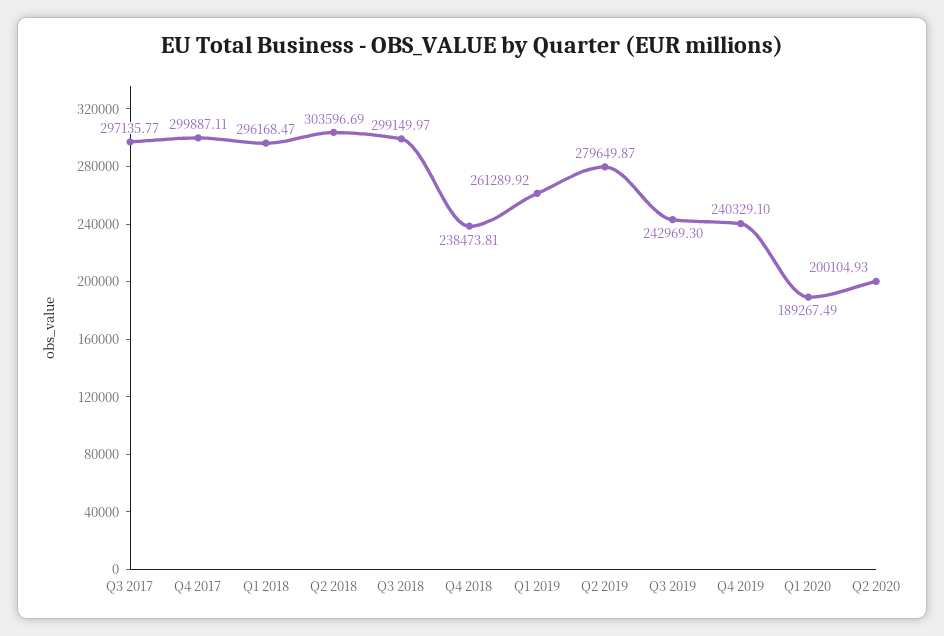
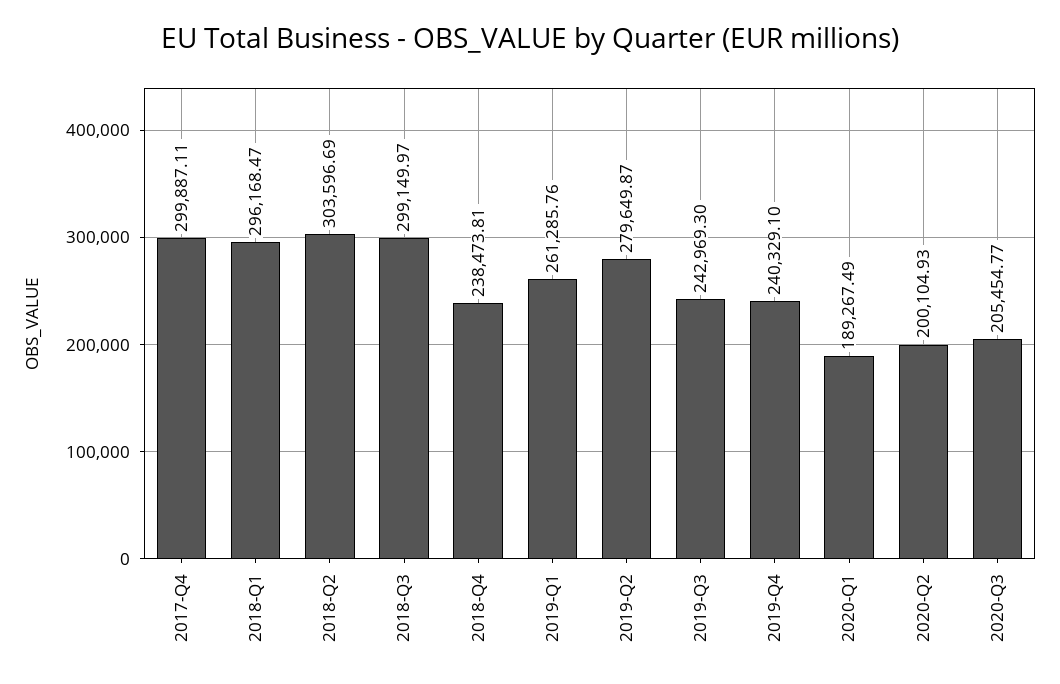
Q3 2017: 297135.77 -> none
Q1 2019: 261289.92 -> 261285.76
2020-Q3: none -> 205454.77

